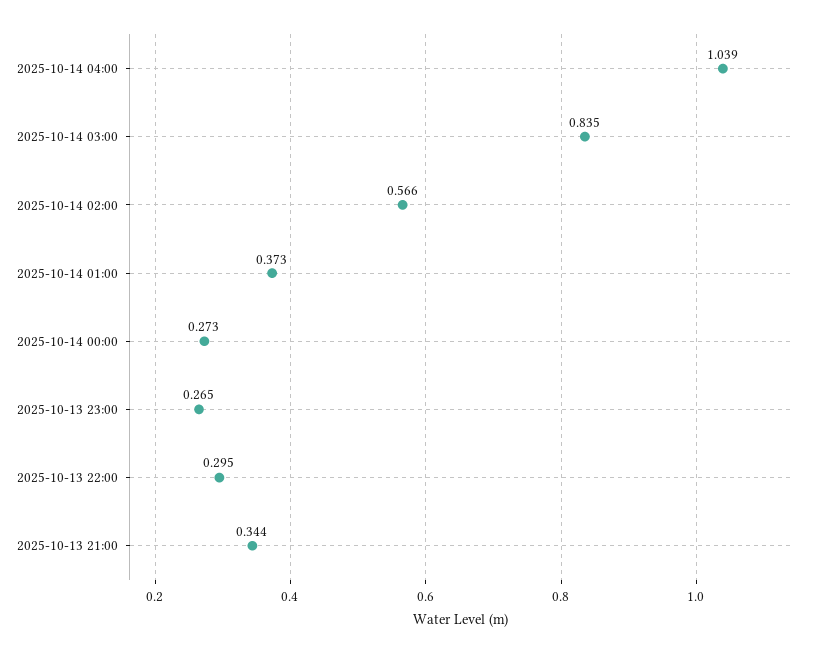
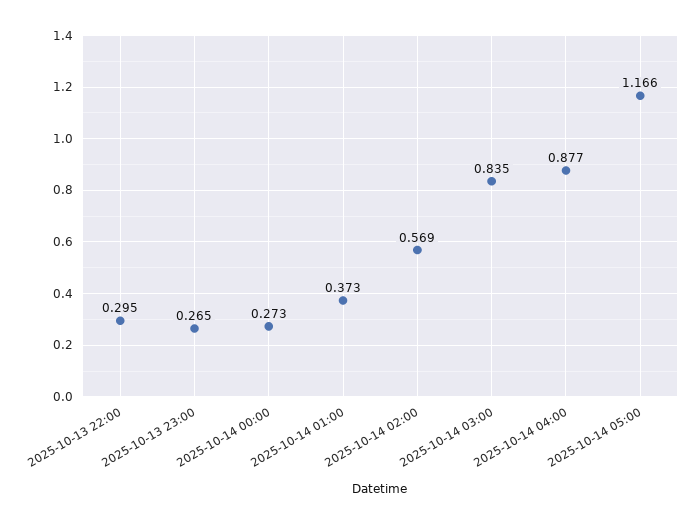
2025-10-14 04:00: 1.039 -> 0.877
2025-10-14 02:00: 0.566 -> 0.569
2025-10-13 21:00: 0.344 -> none
2025-10-14 05:00: none -> 1.166

